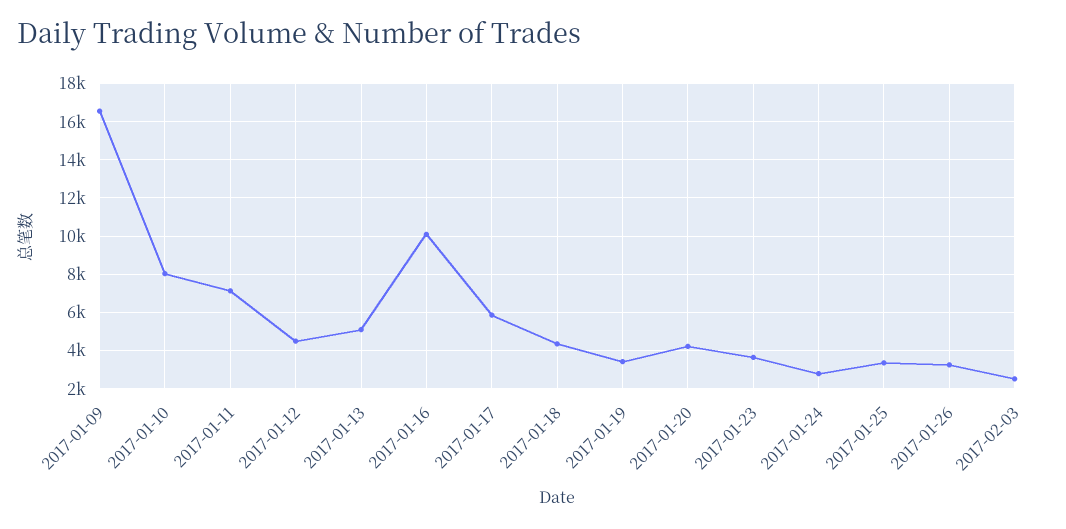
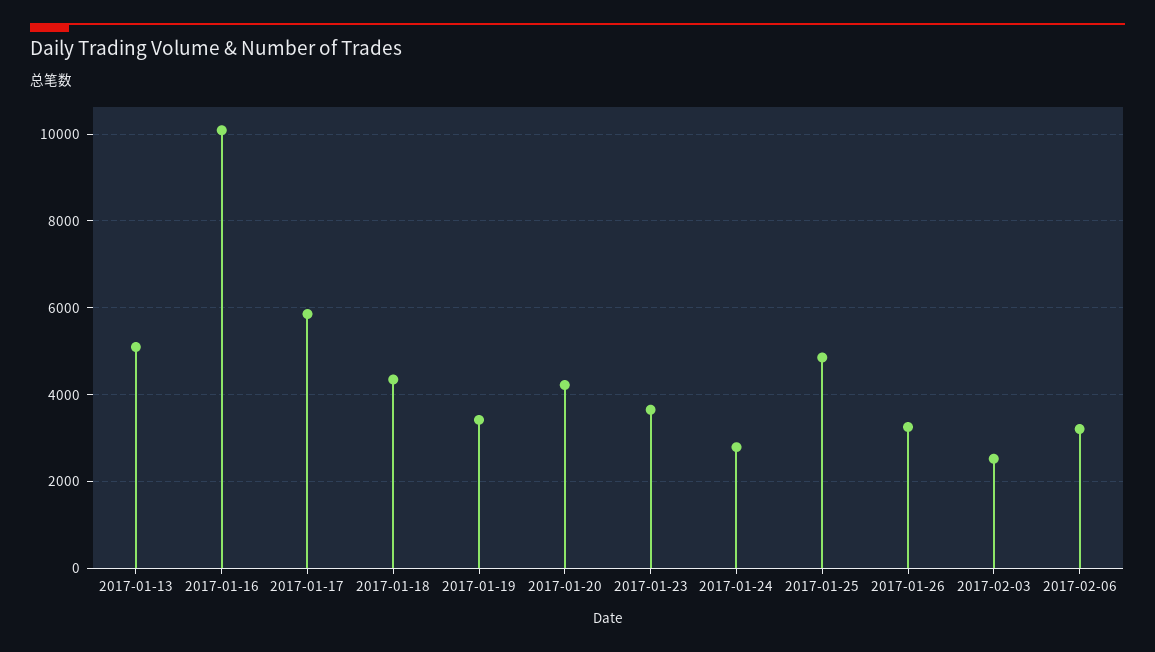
2017-01-09: 16500 -> none
2017-01-10: 8000 -> none
2017-01-11: 7000 -> none
2017-01-12: 4500 -> none
2017-01-25: 3500 -> 4800
2017-02-06: none -> 3200

